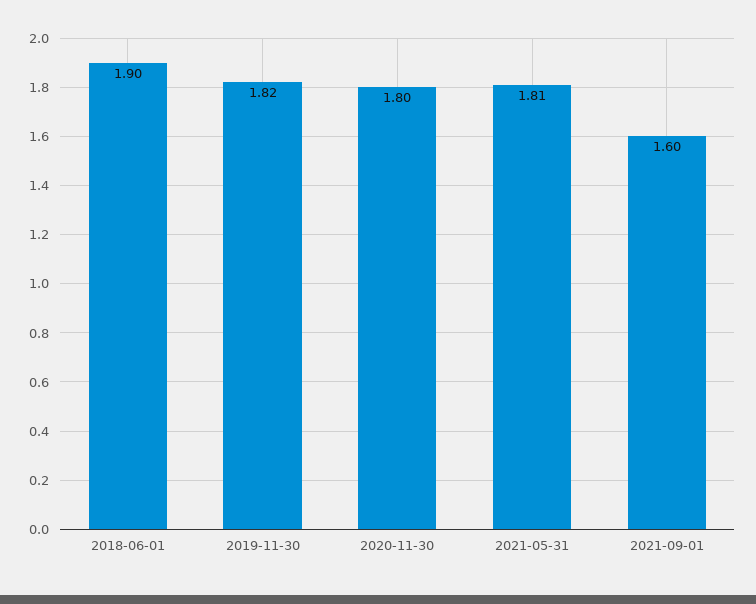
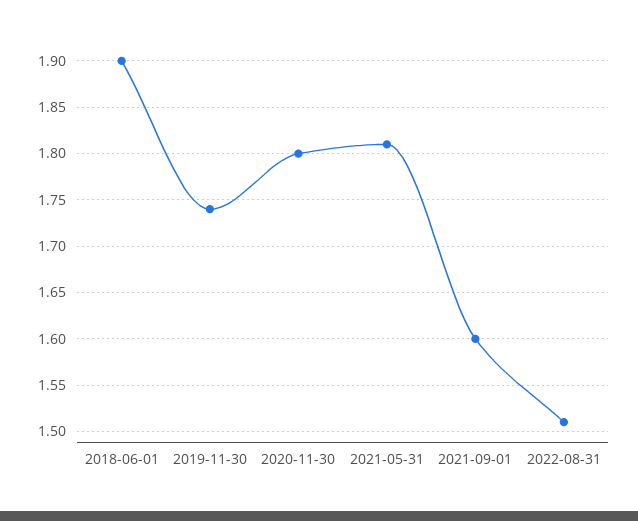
2019-11-30: 1.82 -> 1.74
2022-08-31: none -> 1.51

